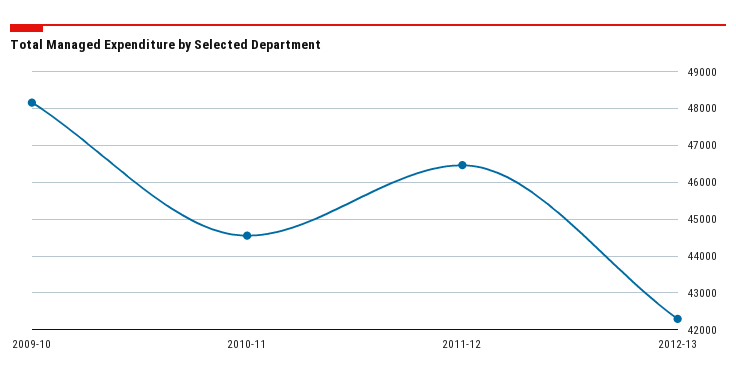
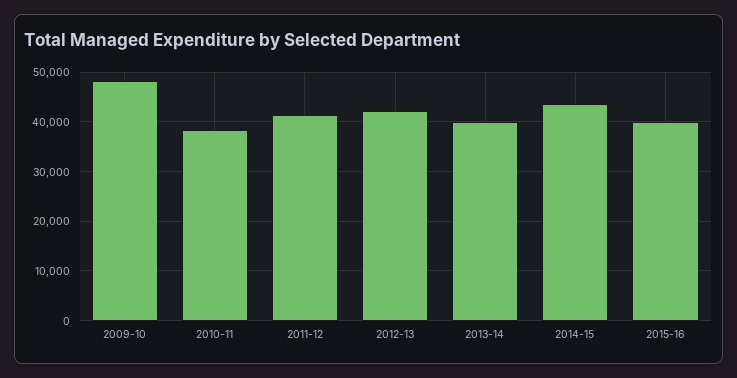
2010-11: 44600 -> 38000
2011-12: 46400 -> 42000
2013-14: none -> 40000
2014-15: none -> 44000
2015-16: none -> 40000

